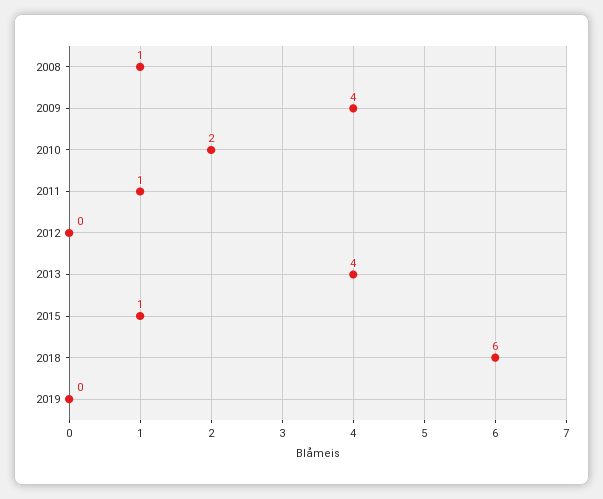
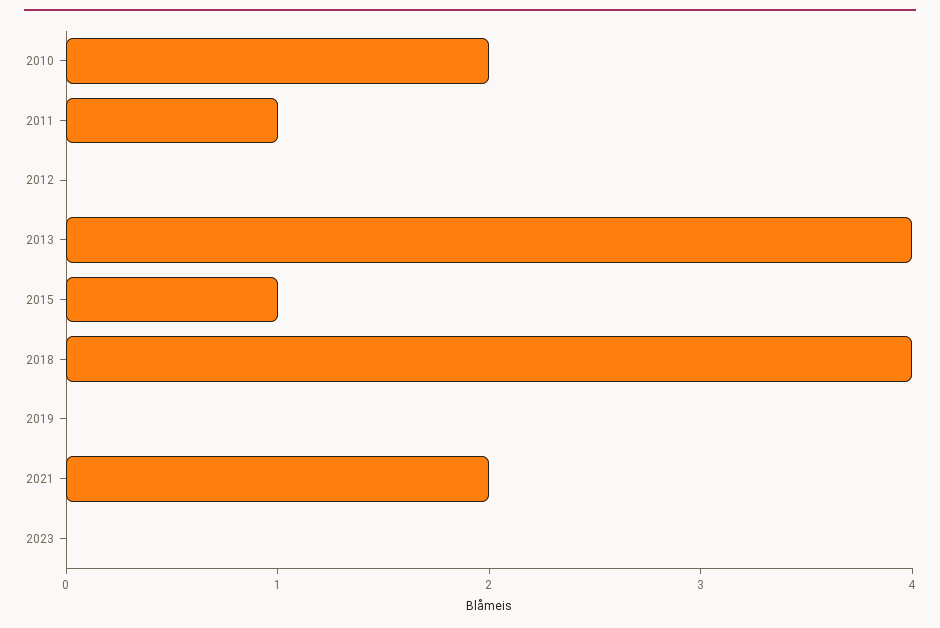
2008: 1 -> none
2009: 4 -> none
2018: 6 -> 4
2021: none -> 2
2023: none -> 0

